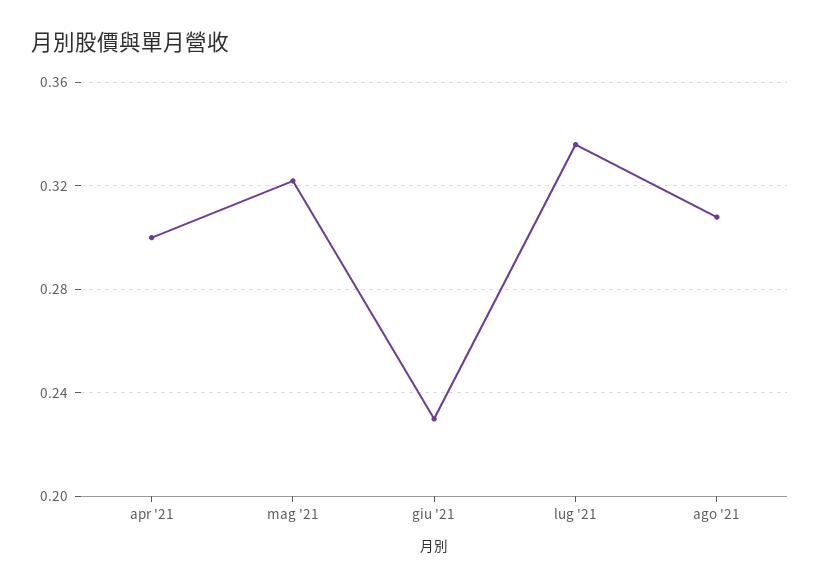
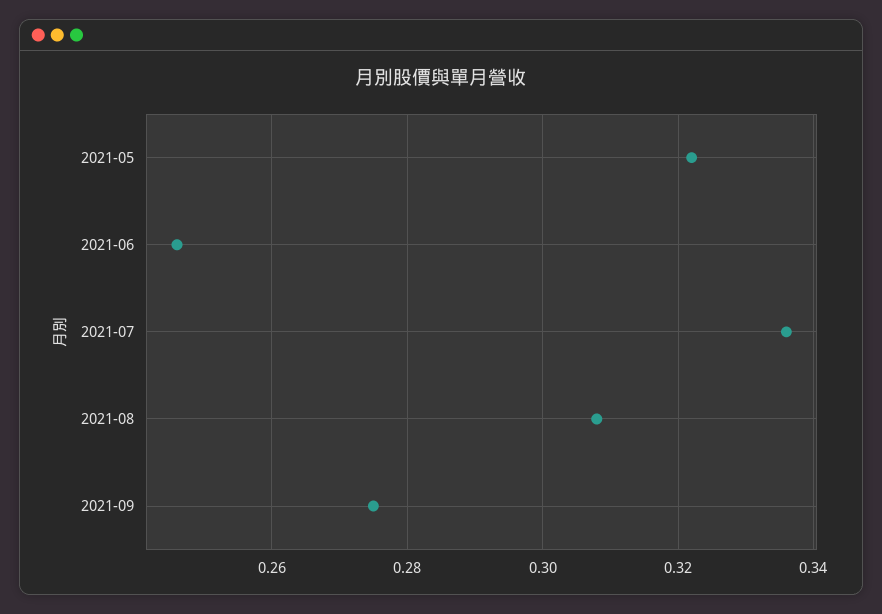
apr '21: 0.3 -> none
giu '21: 0.23 -> 0.245
2021-09: none -> 0.275

